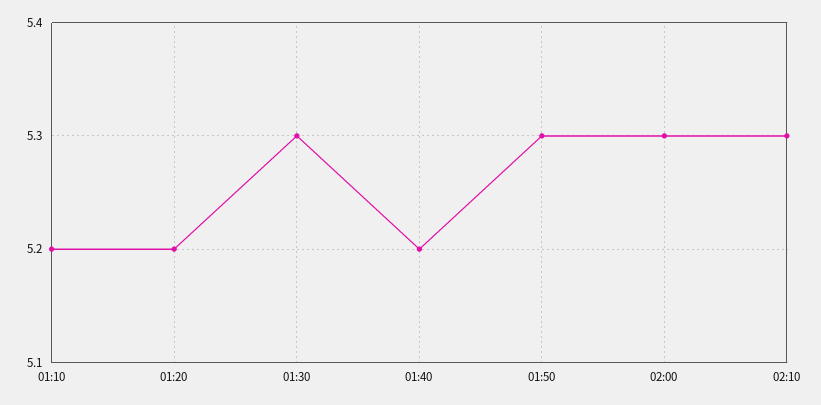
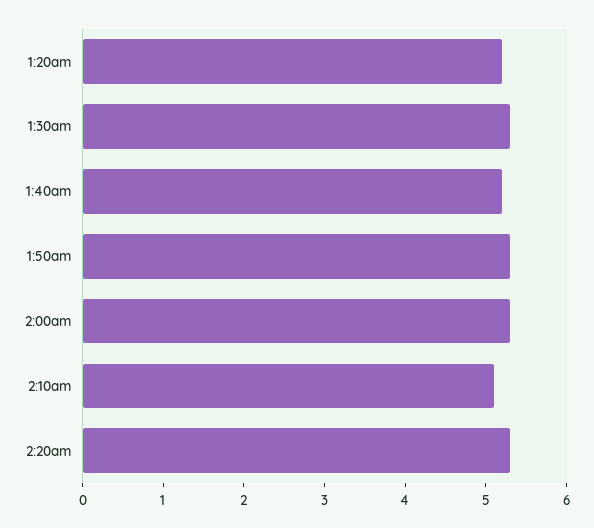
01:10: 5.2 -> none
02:10: 5.3 -> 5.1
2:20am: none -> 5.3

